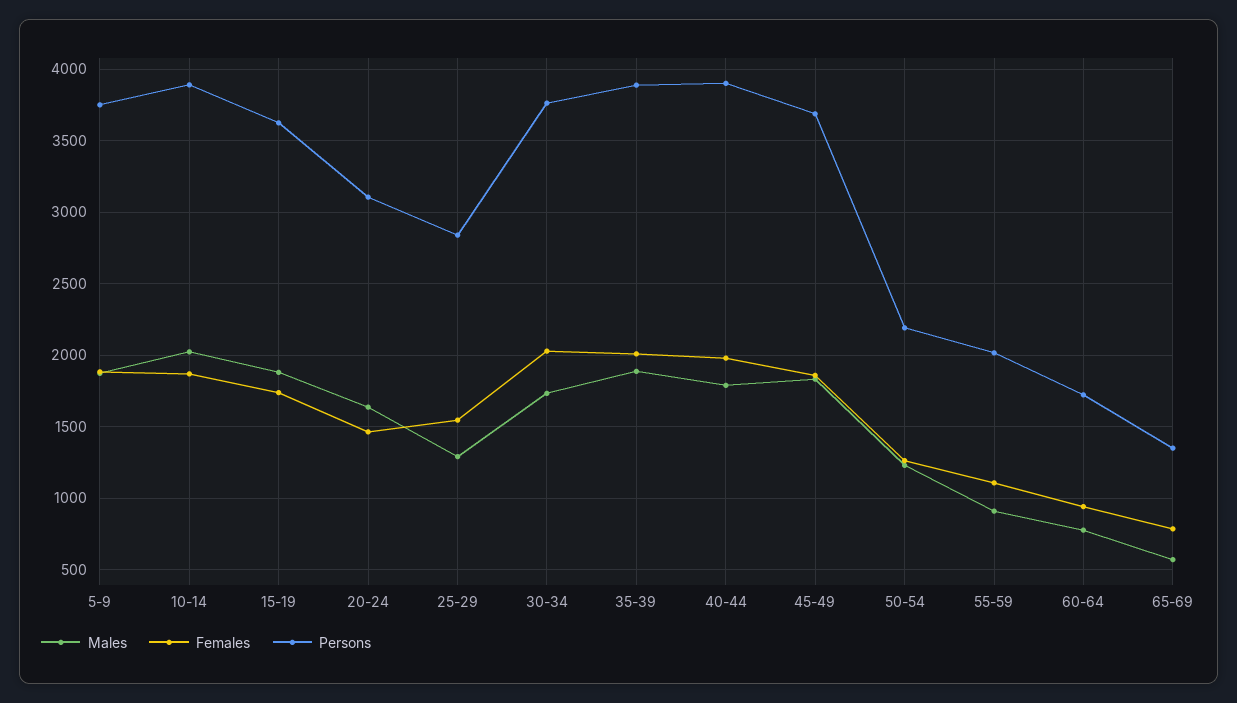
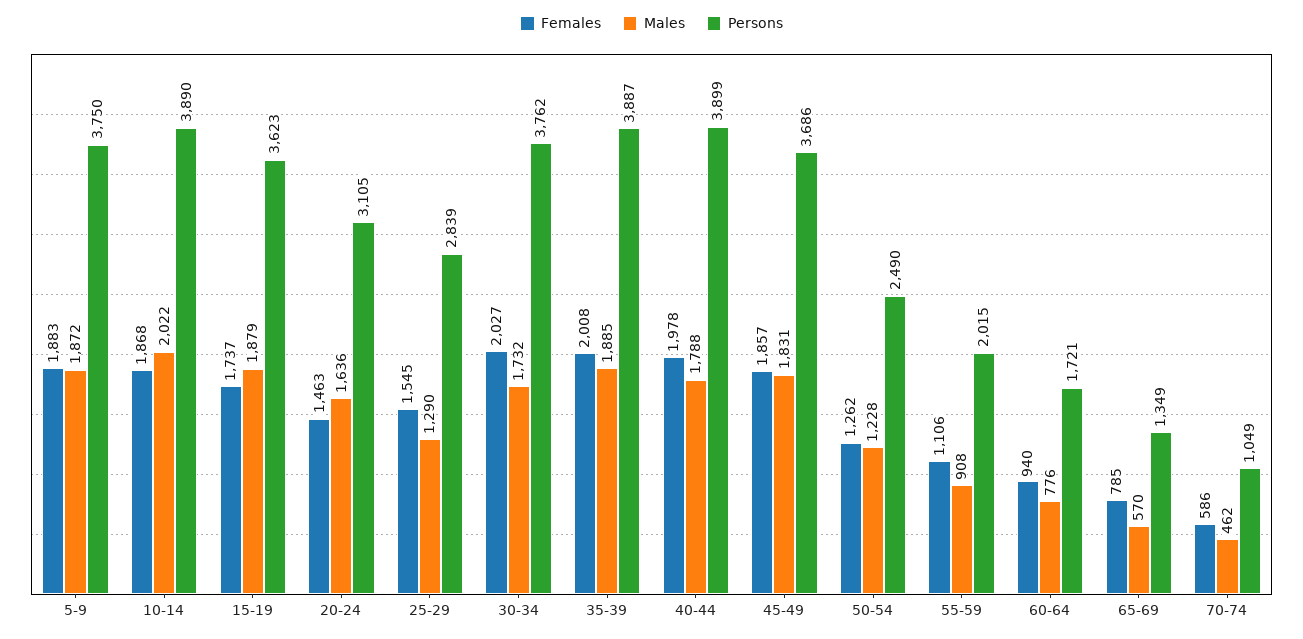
Persons, 50-54: 2200 -> 2490
Females, 70-74: none -> 586
Males, 70-74: none -> 462
Persons, 70-74: none -> 1049

